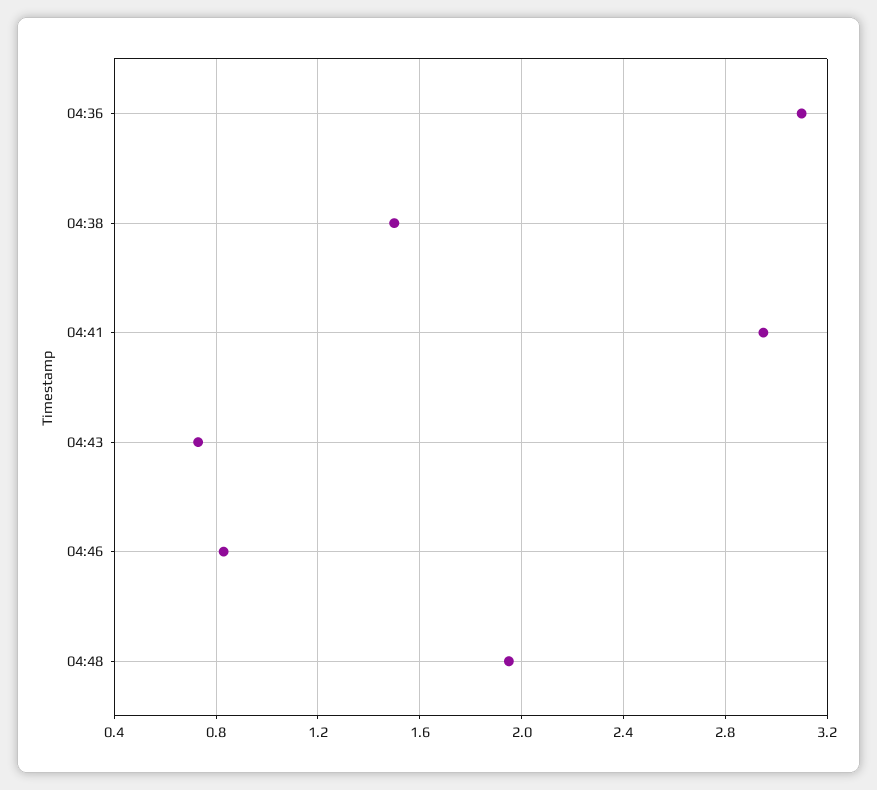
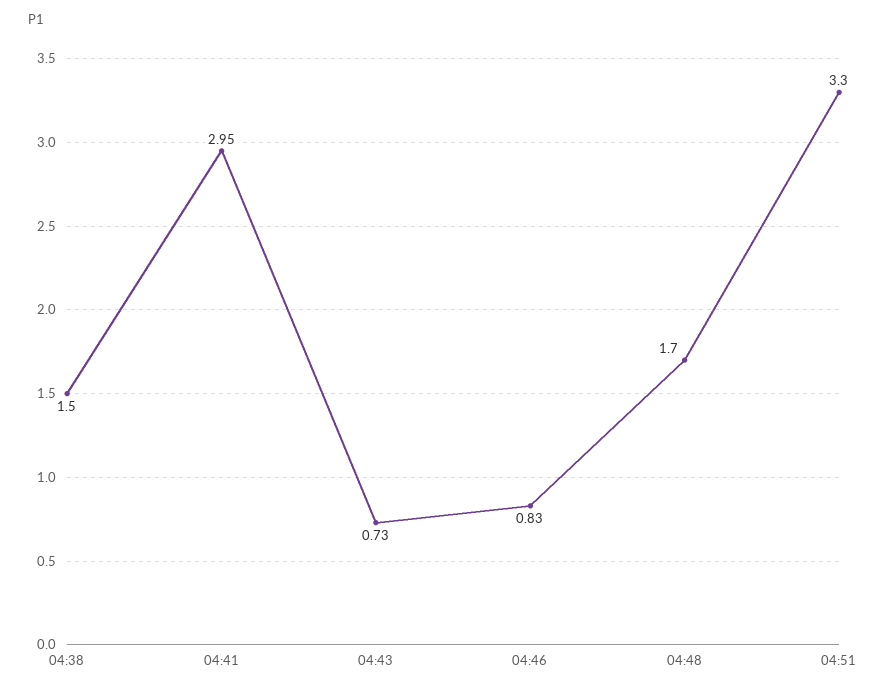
04:36: 3.1 -> none
04:48: 1.95 -> 1.7
04:51: none -> 3.3

